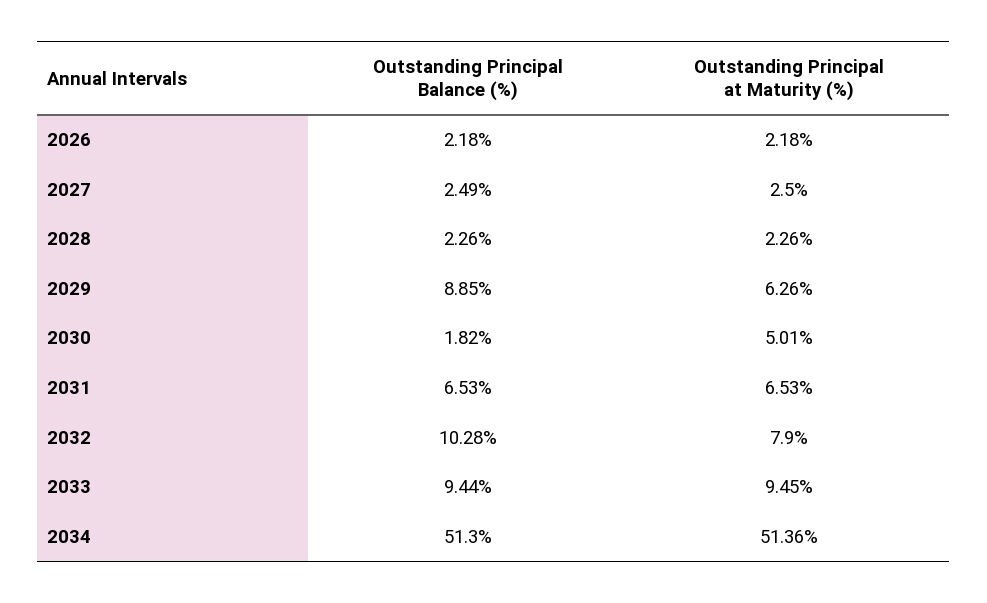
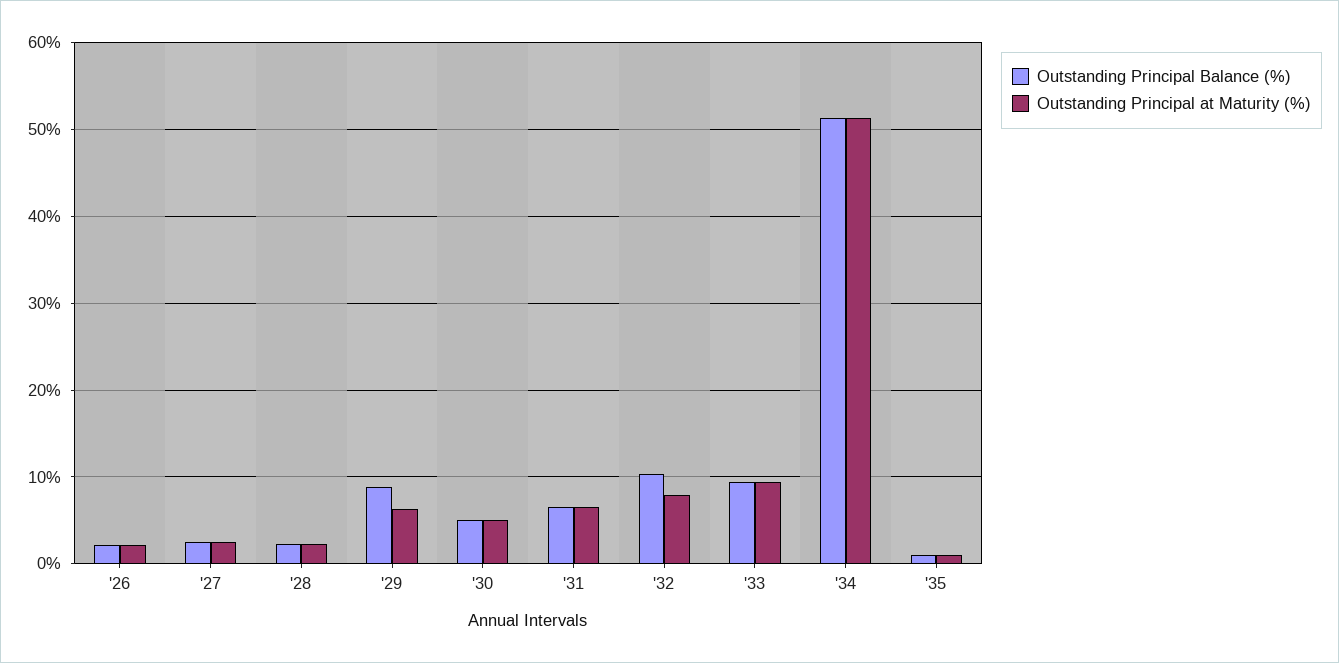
Outstanding Principal Balance (%), 2030: 1.82 -> 5
Outstanding Principal Balance (%), '35: none -> 1
Outstanding Principal at Maturity (%), '35: none -> 1

